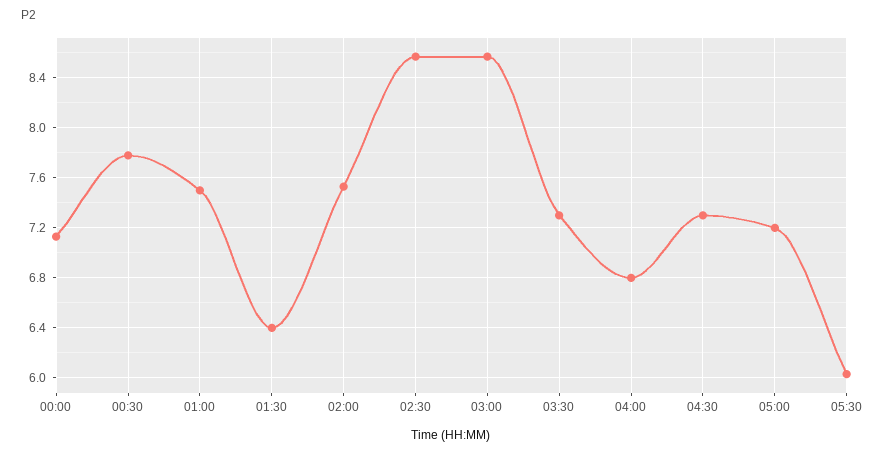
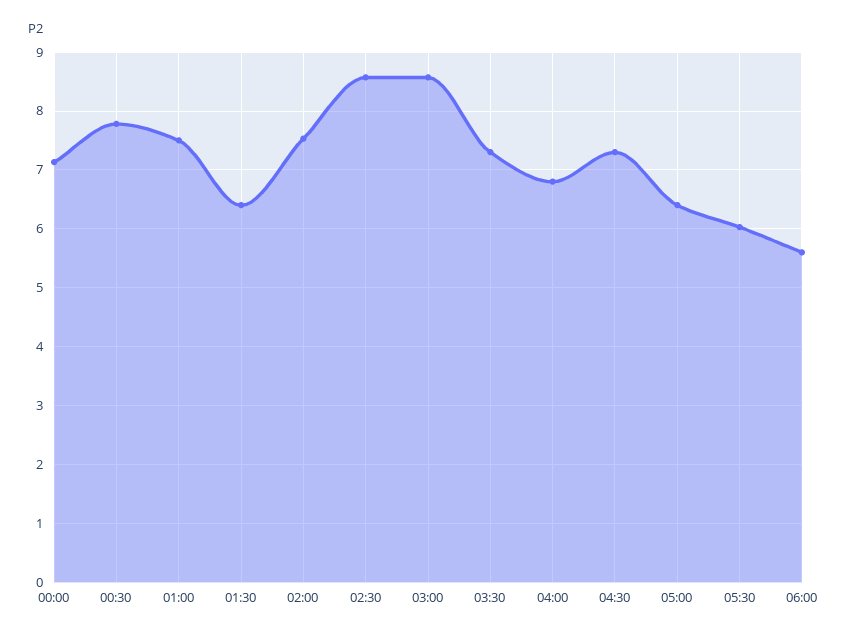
05:00: 7.2 -> 6.4
06:00: none -> 5.6

